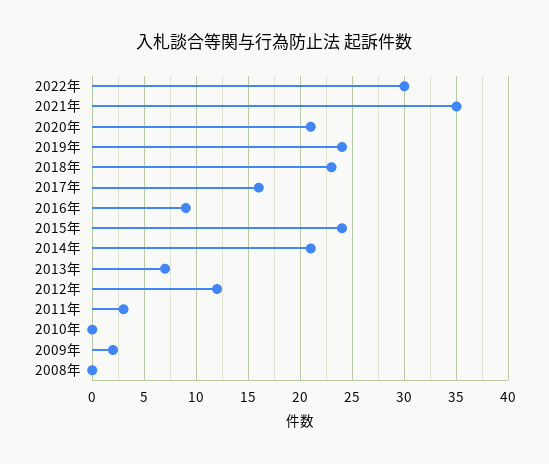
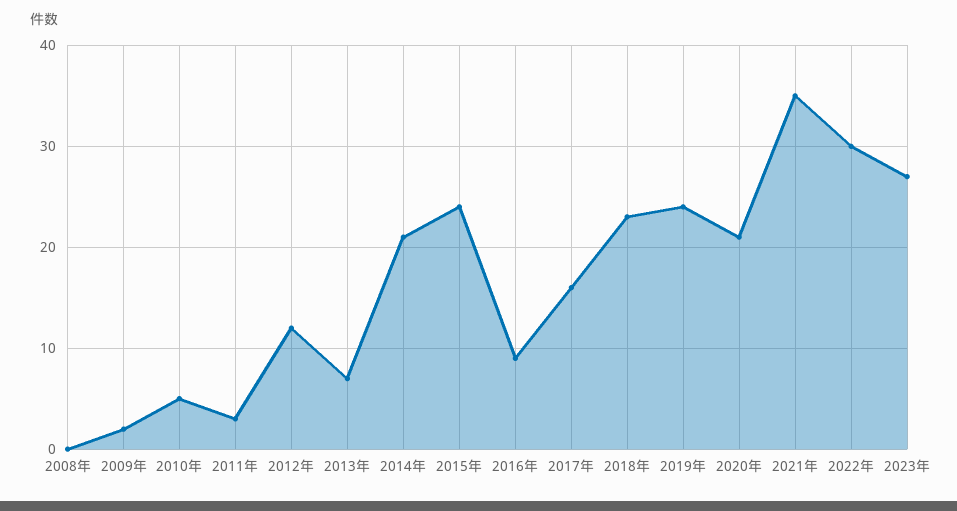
2010年: 0 -> 5
2023年: none -> 27

